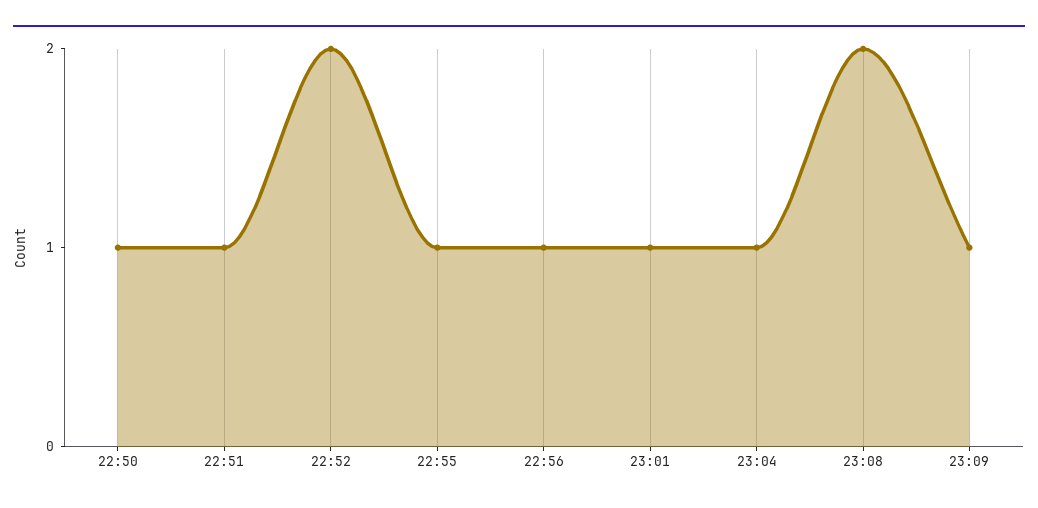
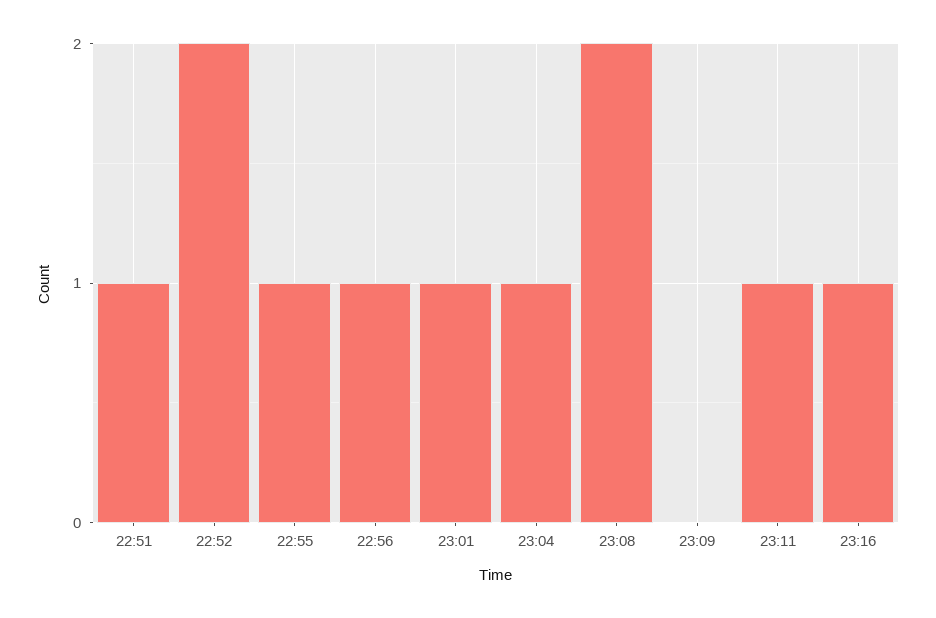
22:50: 1 -> none
23:09: 1 -> 0
23:11: none -> 1
23:16: none -> 1

